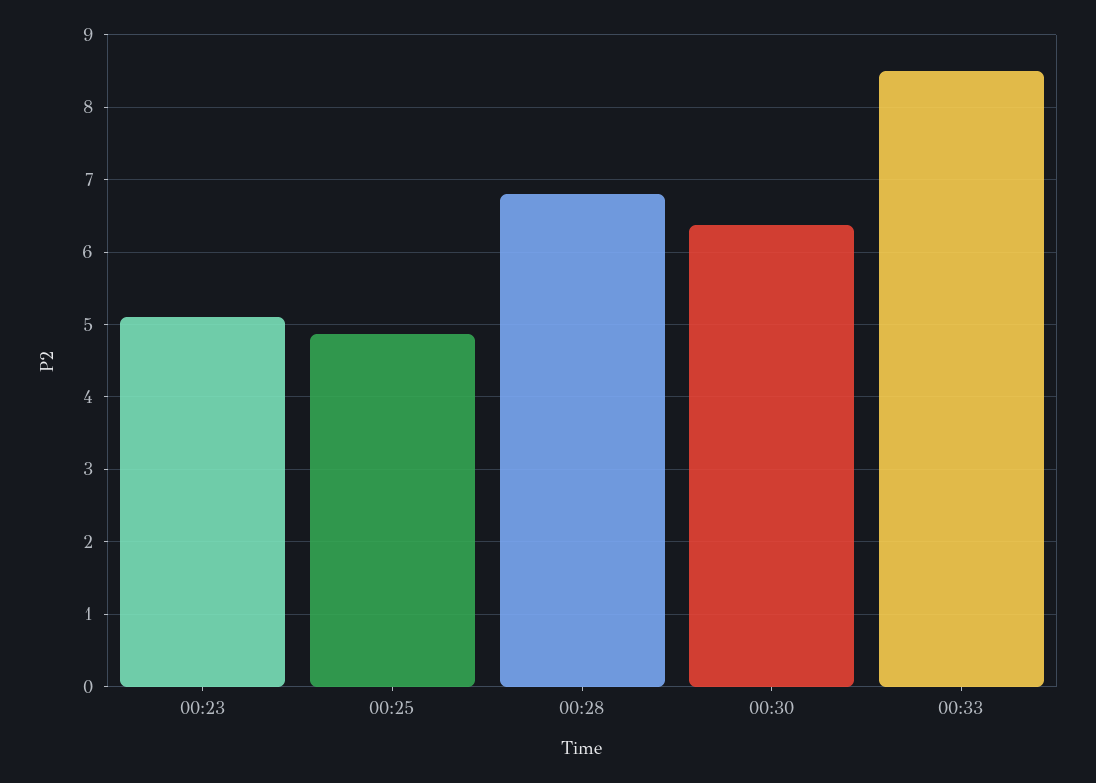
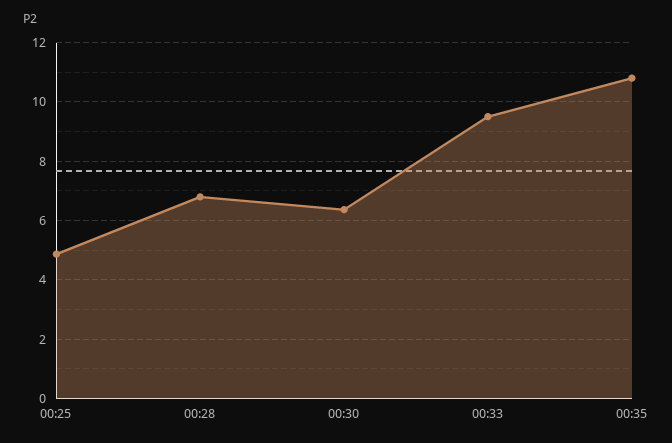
00:23: 5.1 -> none
00:33: 8.5 -> 9.5
00:35: none -> 10.75

